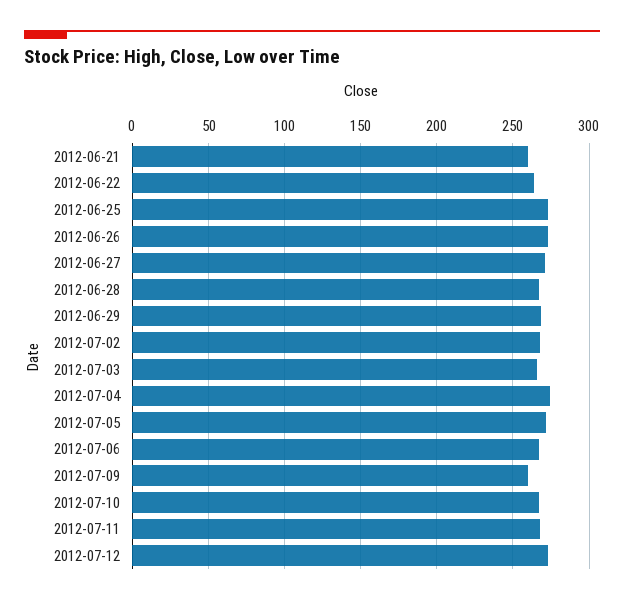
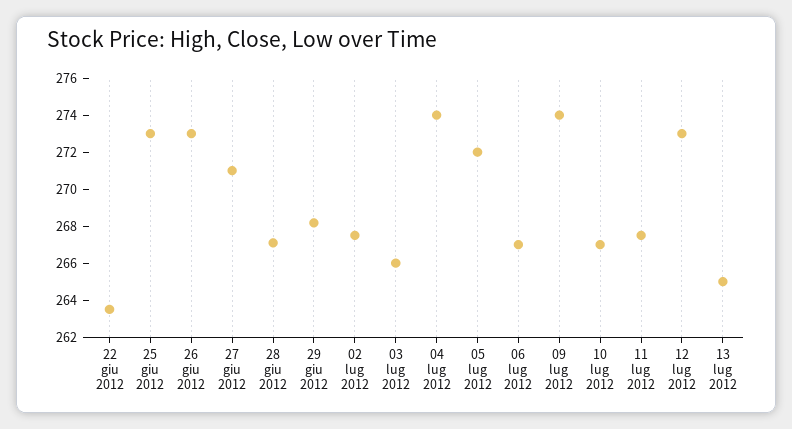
2012-06-21: 260 -> none
2012-07-09: 260 -> 274
13 lug 2012: none -> 265

